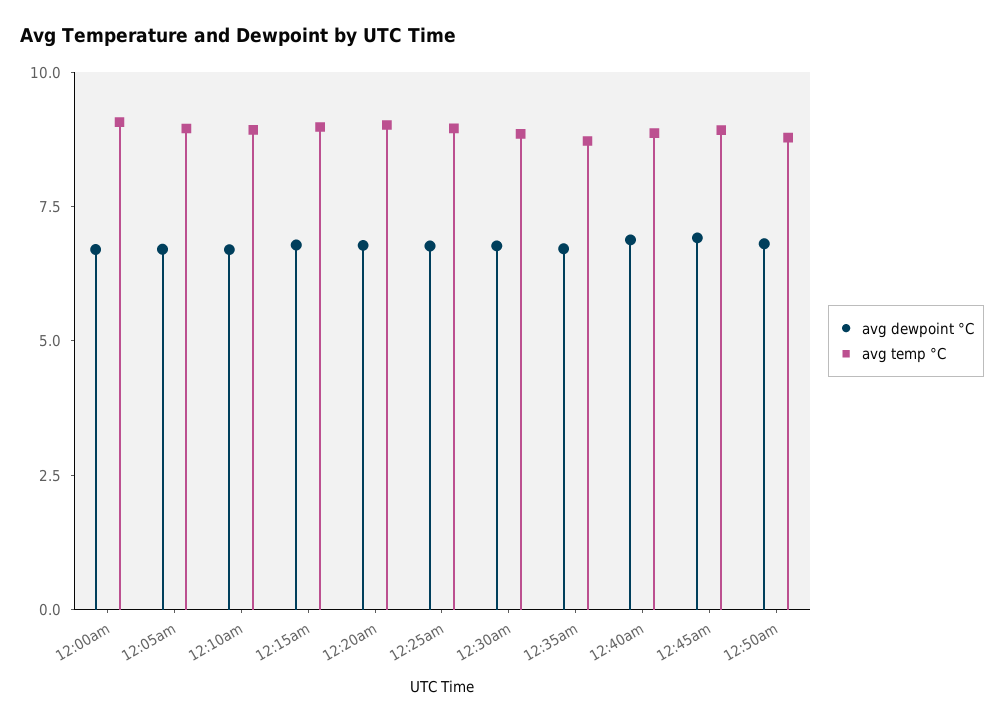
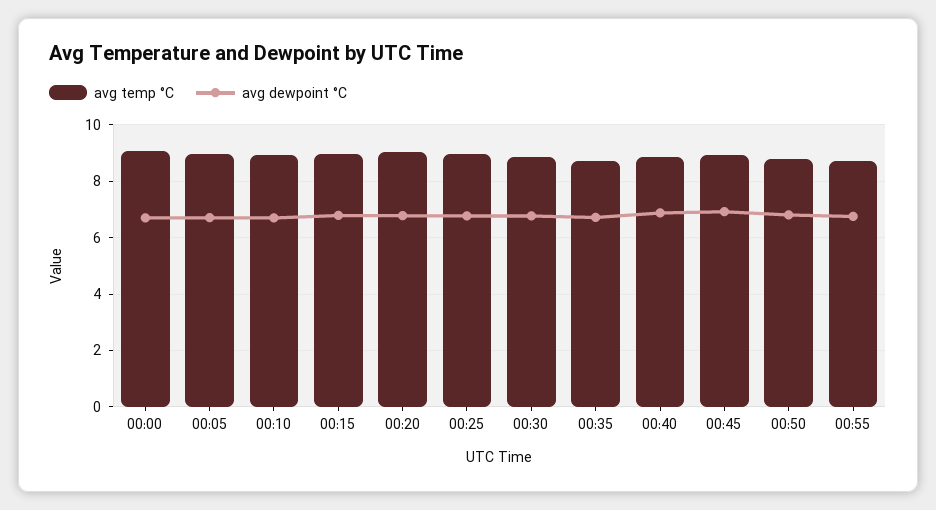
avg temp °C, 00:55: none -> 8.75
avg dewpoint °C, 00:55: none -> 6.75

